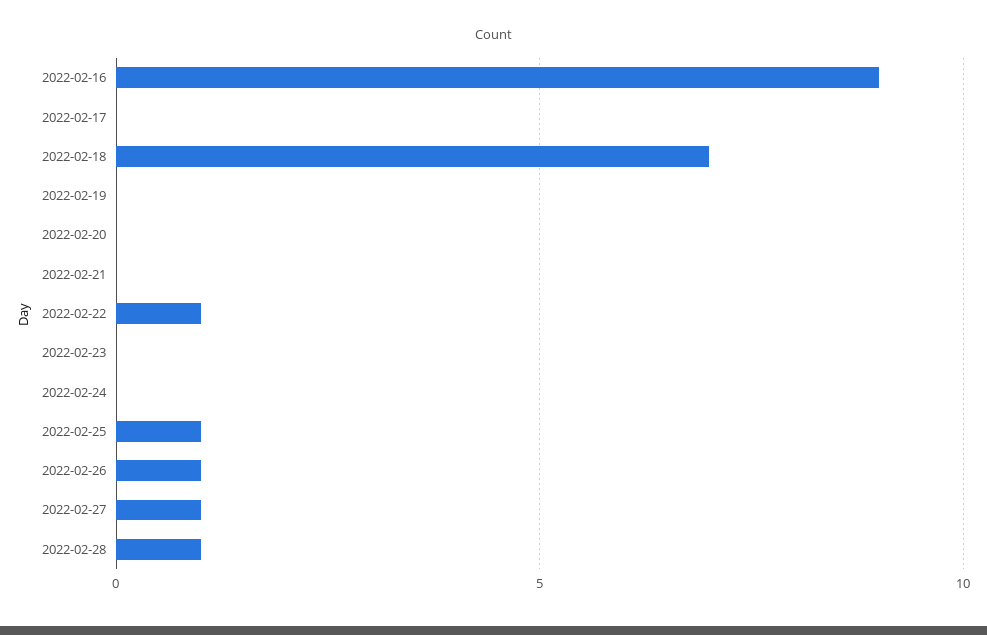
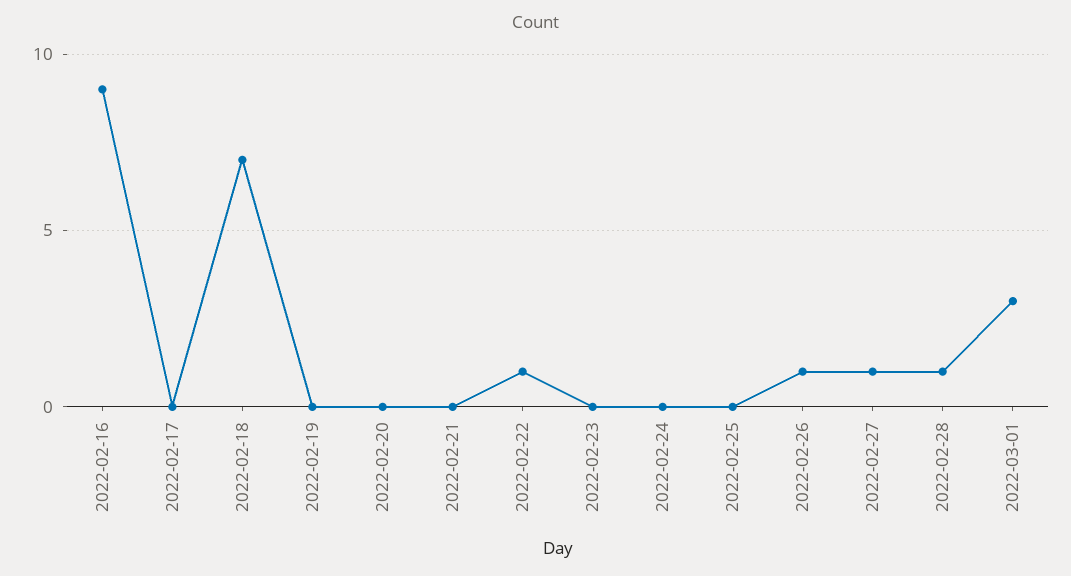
2022-02-25: 1 -> 0
2022-03-01: none -> 3

